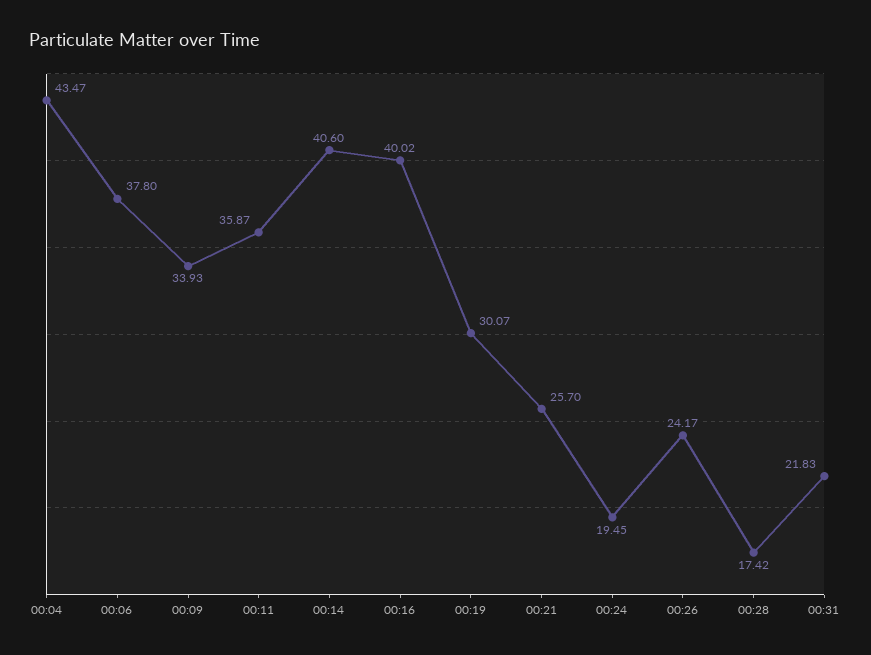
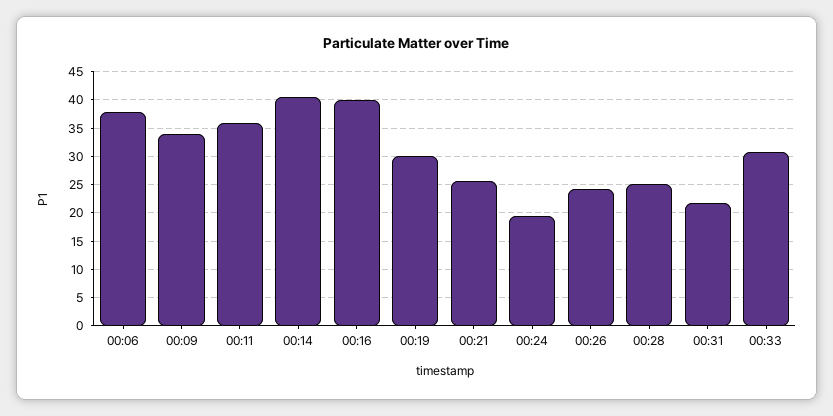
00:04: 43.47 -> none
00:28: 17.42 -> 25
00:33: none -> 30

